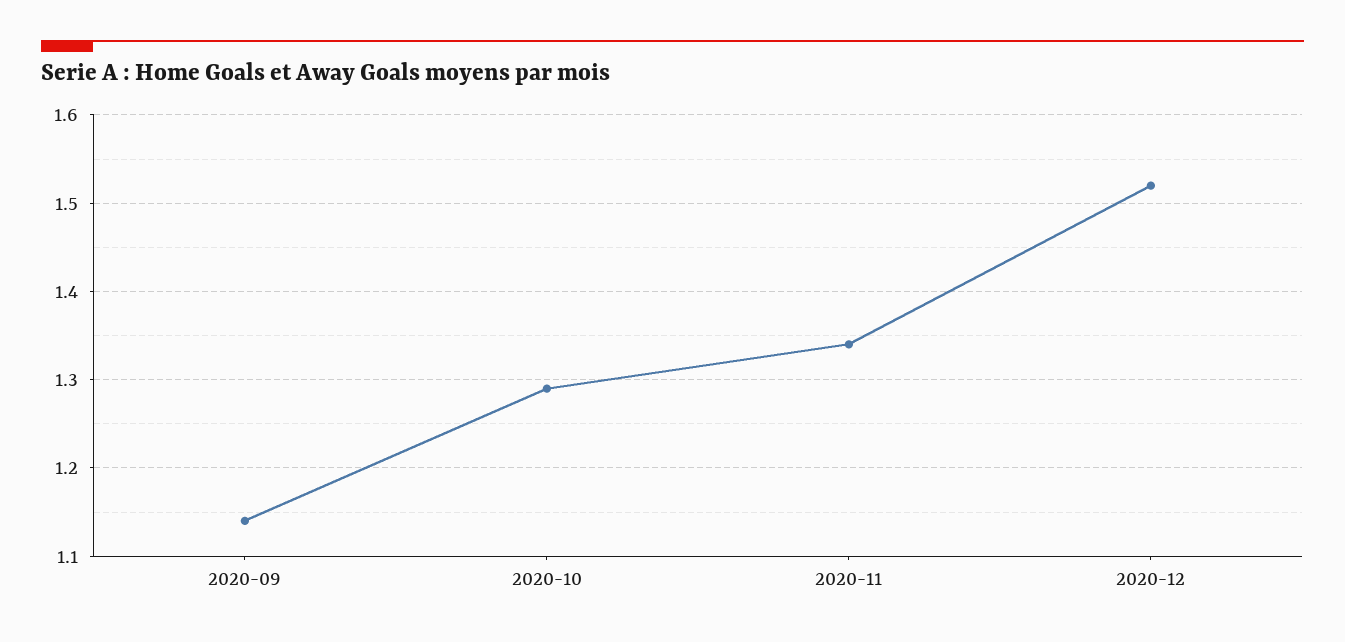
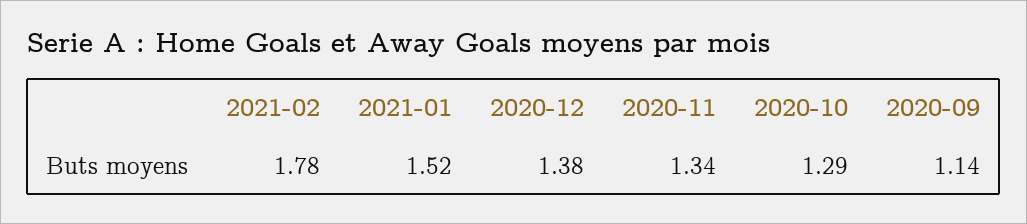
2020-12: 1.52 -> 1.38
2021-02: none -> 1.78
2021-01: none -> 1.52

